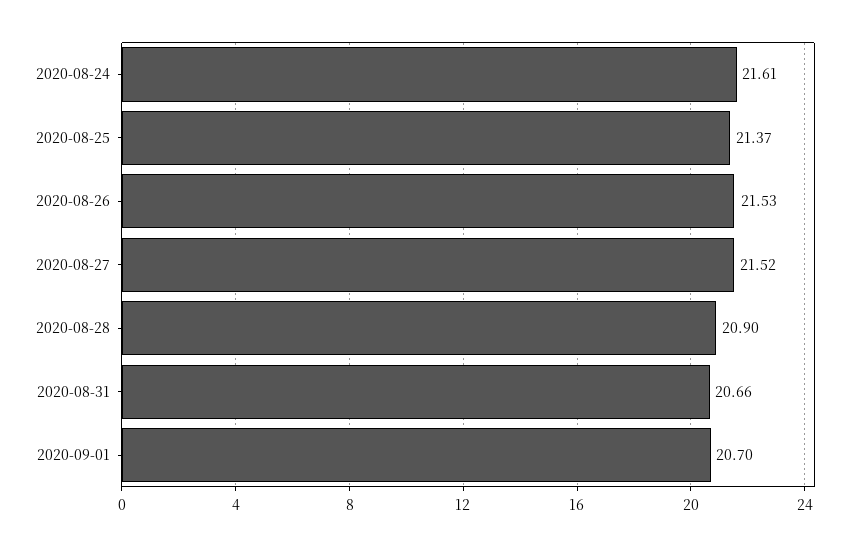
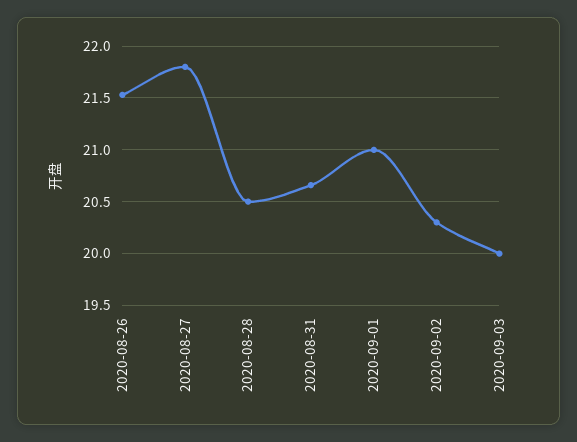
2020-08-24: 21.61 -> none
2020-08-25: 21.37 -> none
2020-08-27: 21.52 -> 21.8
2020-08-28: 20.9 -> 20.5
2020-09-01: 20.7 -> 21
2020-09-02: none -> 20.3
2020-09-03: none -> 20

